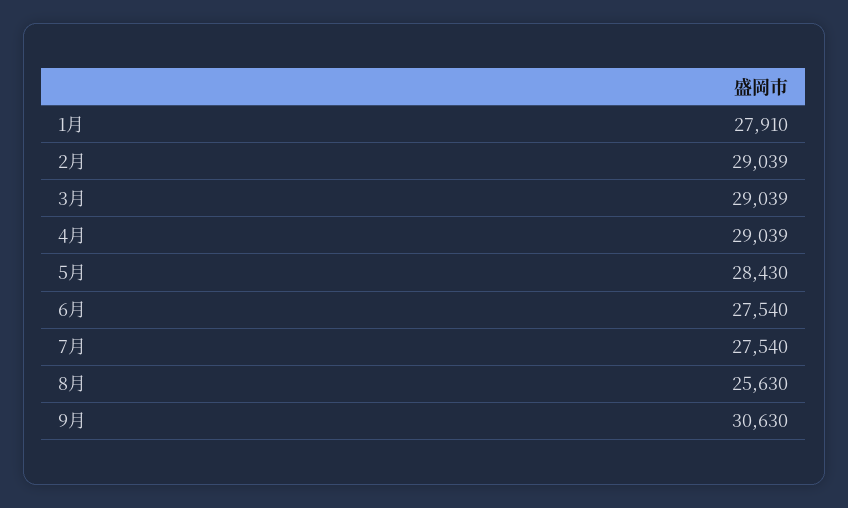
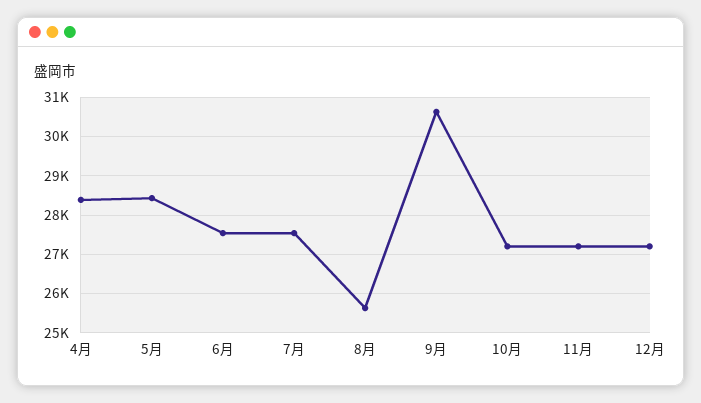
1月: 27910 -> none
2月: 29039 -> none
3月: 29039 -> none
4月: 29039 -> 28400
10月: none -> 27200
11月: none -> 27200
12月: none -> 27200

